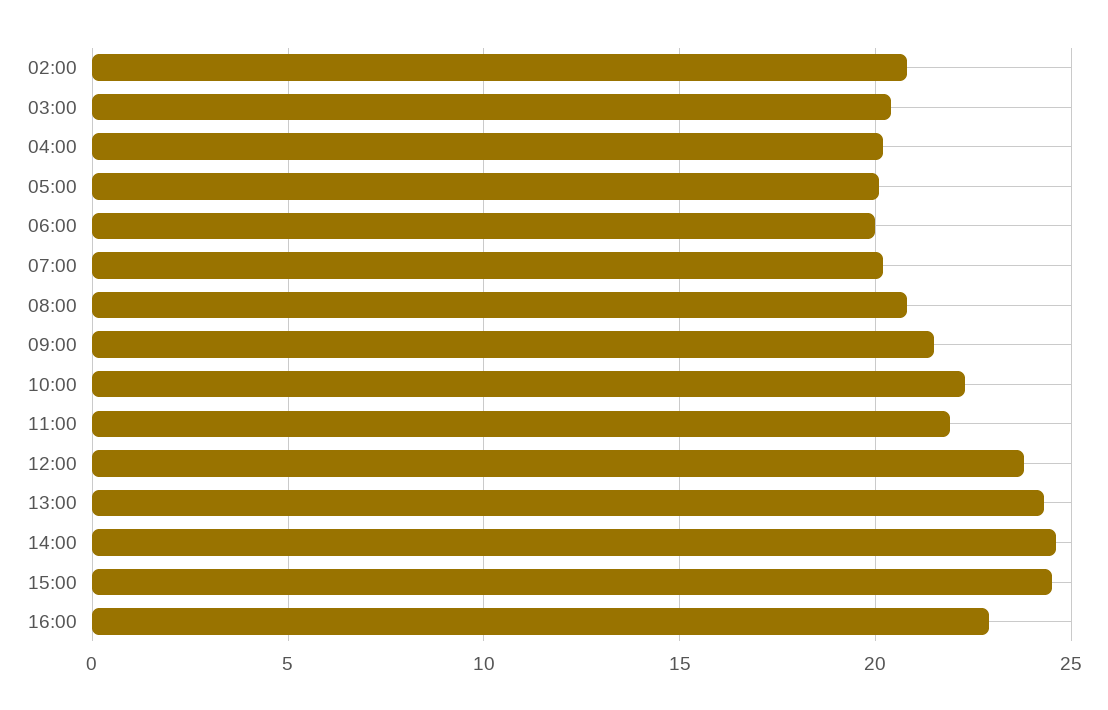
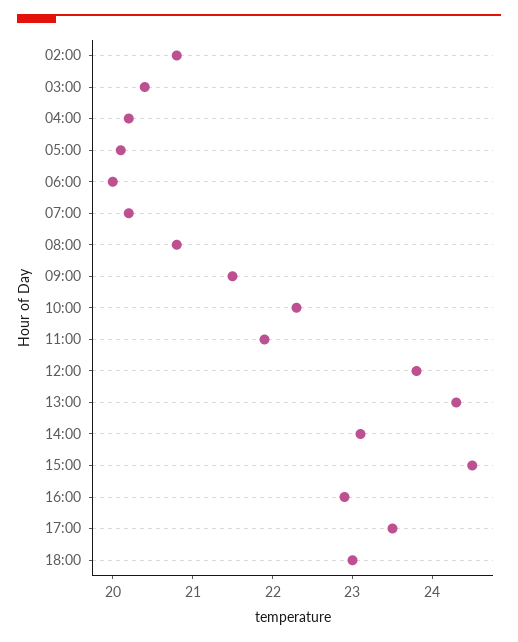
14:00: 24.5 -> 23
17:00: none -> 23.5
18:00: none -> 23

